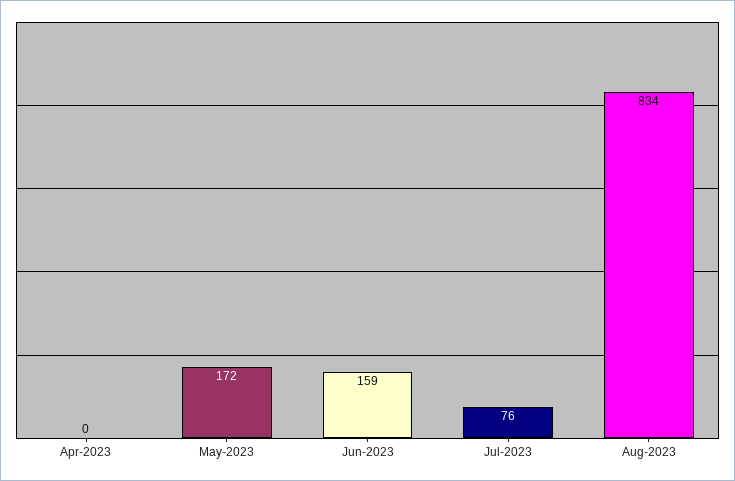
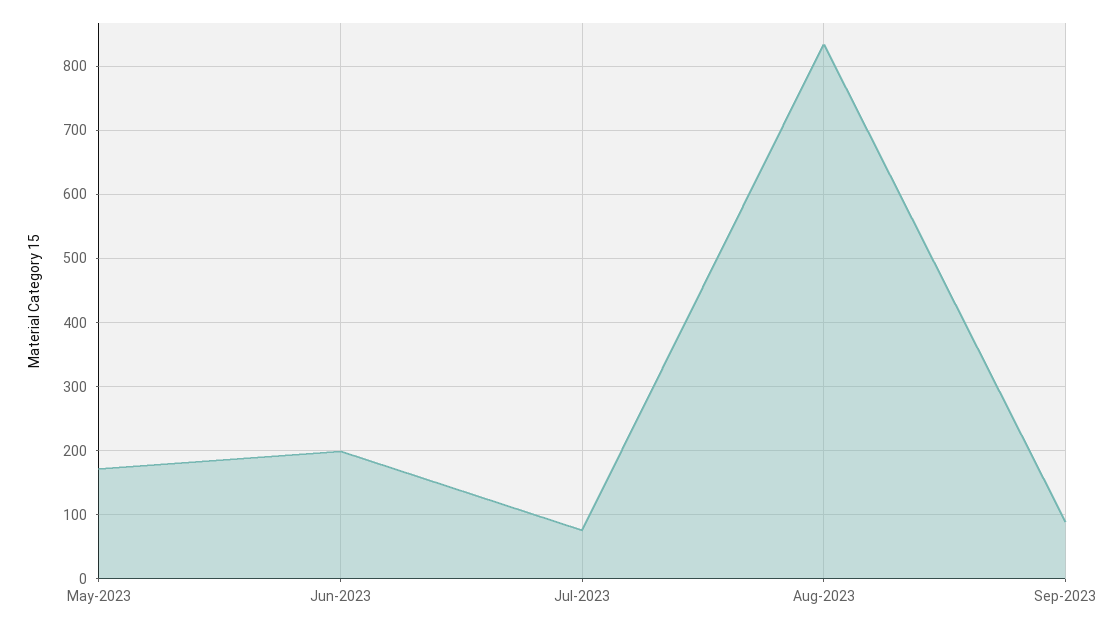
Apr-2023: 0 -> none
Jun-2023: 159 -> 200
Sep-2023: none -> 90

